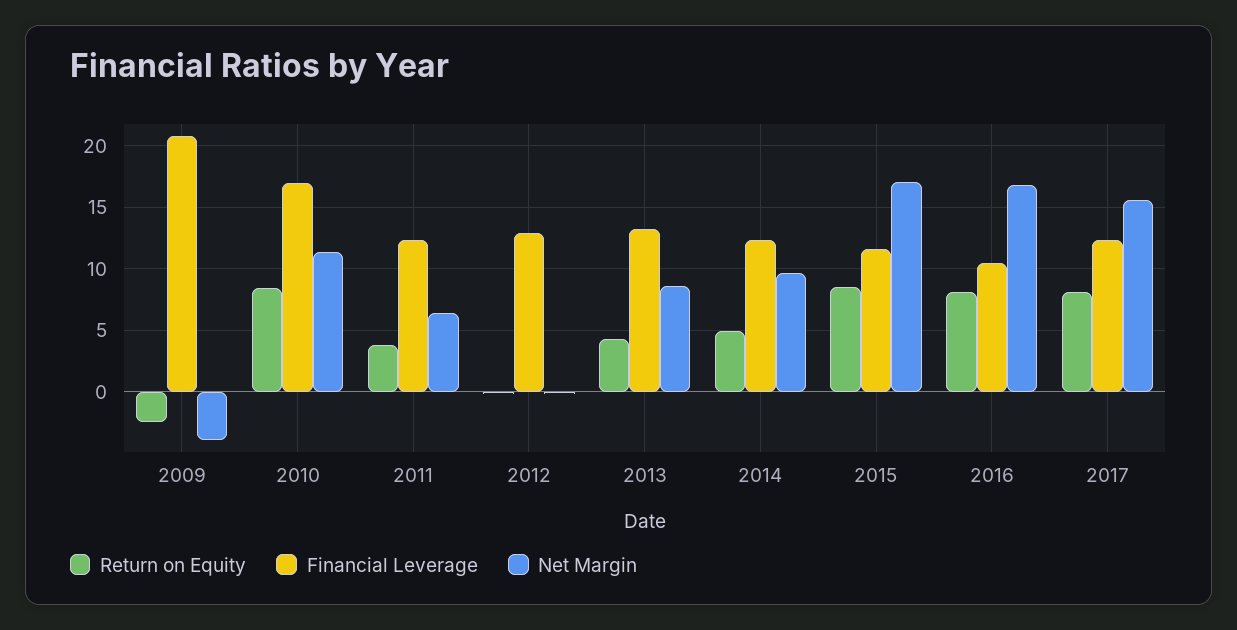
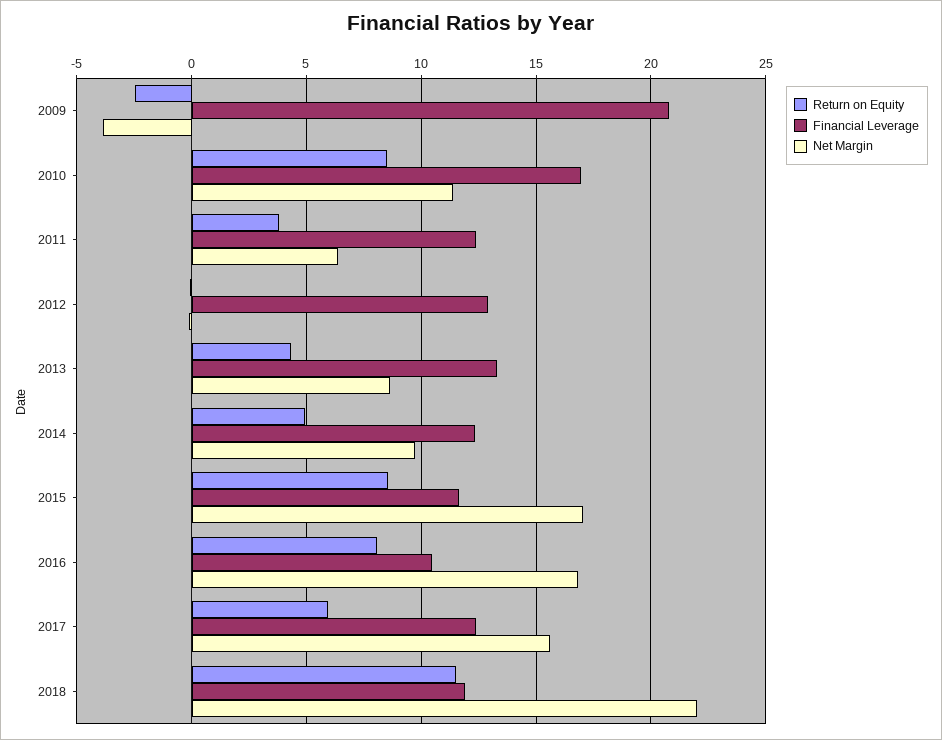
Return on Equity, 2017: 8 -> 6
Return on Equity, 2018: none -> 11.5
Financial Leverage, 2018: none -> 12
Net Margin, 2018: none -> 22

